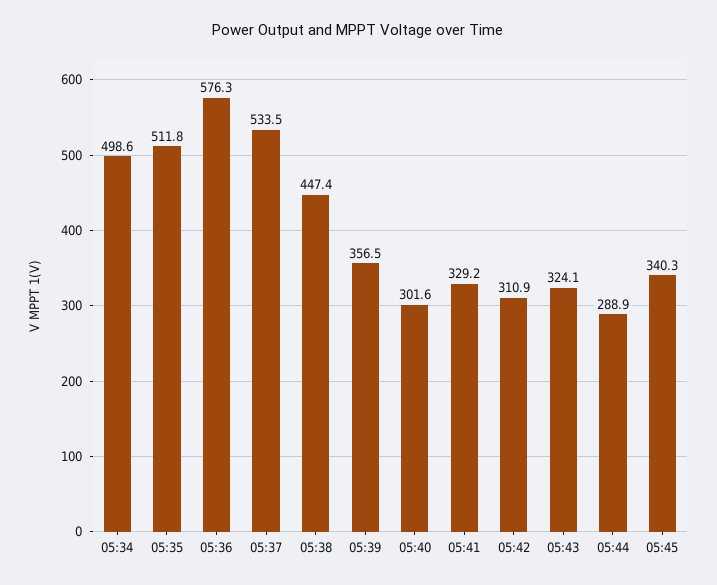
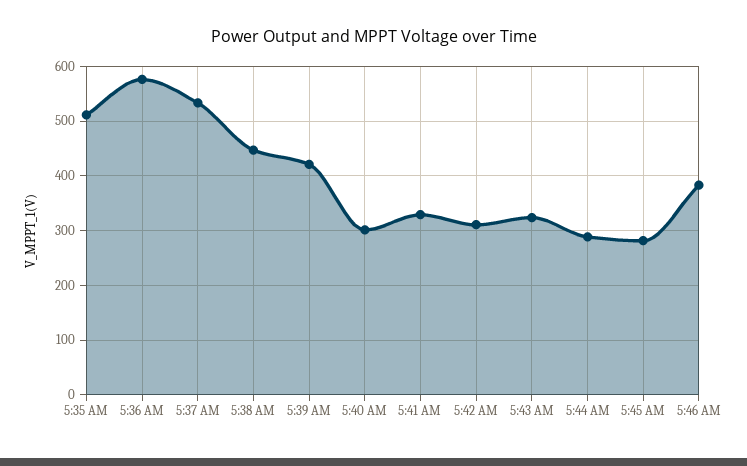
05:34: 498.6 -> none
05:39: 356.5 -> 420
05:45: 340.3 -> 280
5:46 AM: none -> 380

